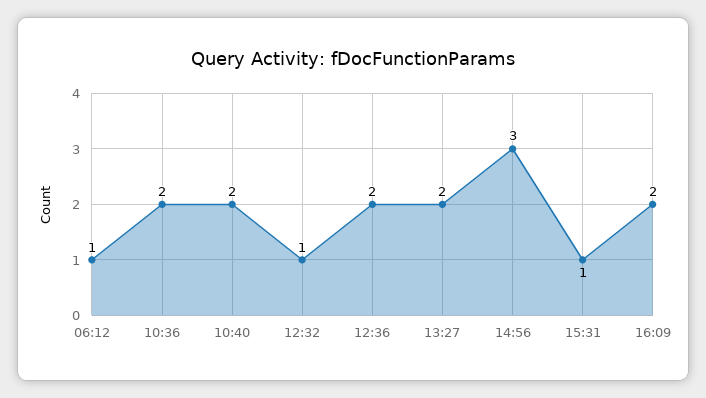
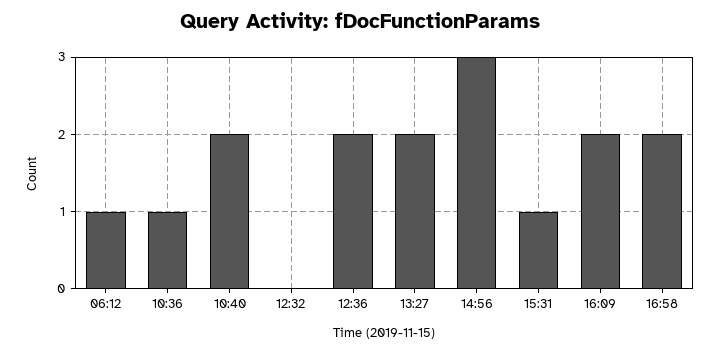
10:36: 2 -> 1
12:32: 1 -> 0
16:58: none -> 2

